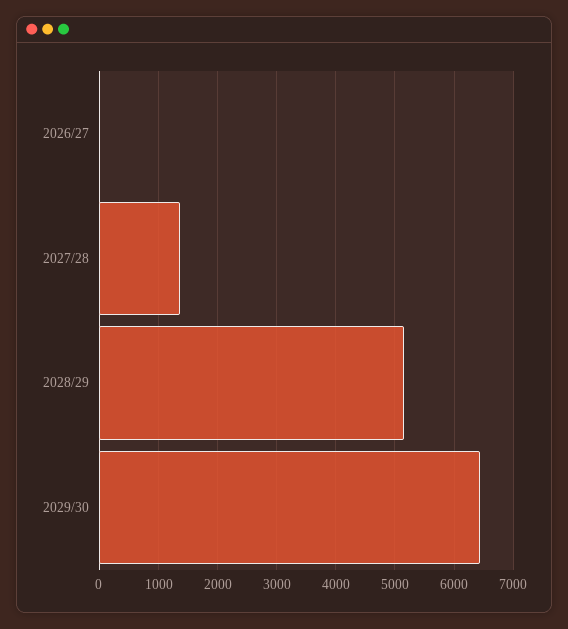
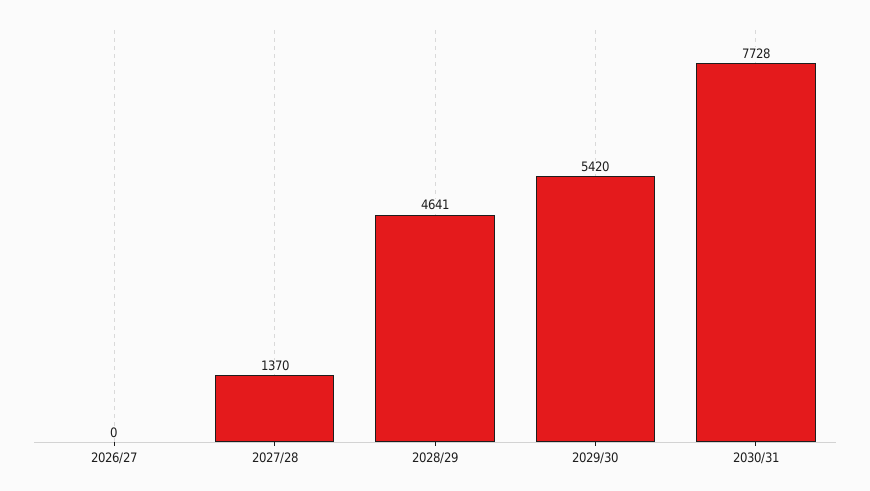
2028/29: 5200 -> 4641
2029/30: 6400 -> 5420
2030/31: none -> 7728

